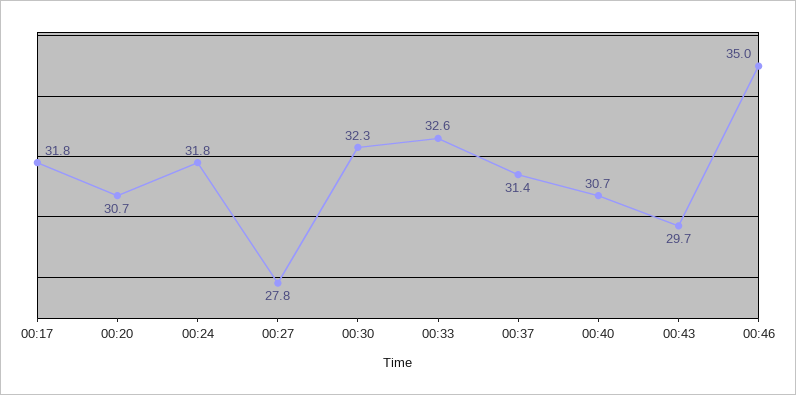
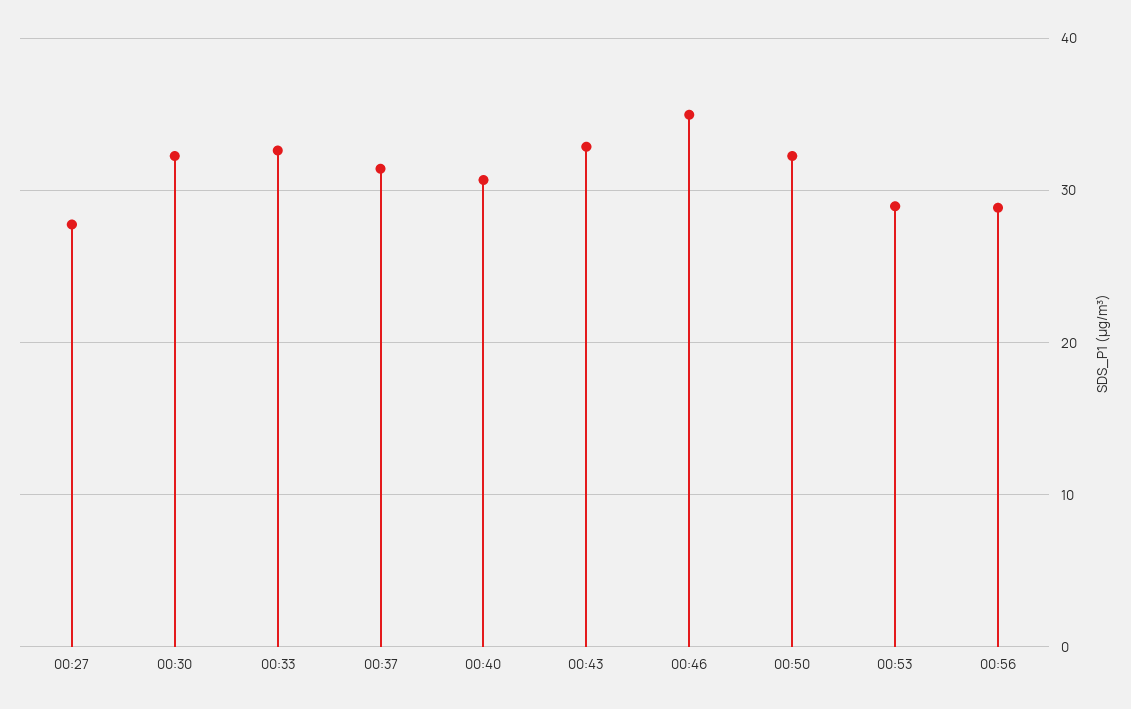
00:17: 31.8 -> none
00:20: 30.7 -> none
00:24: 31.8 -> none
00:43: 29.7 -> 33
00:50: none -> 32
00:53: none -> 29
00:56: none -> 29

